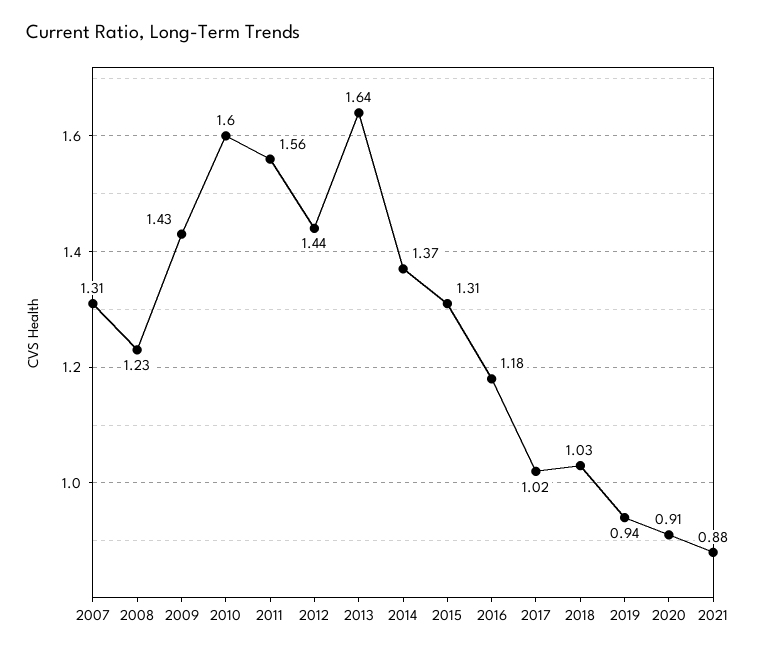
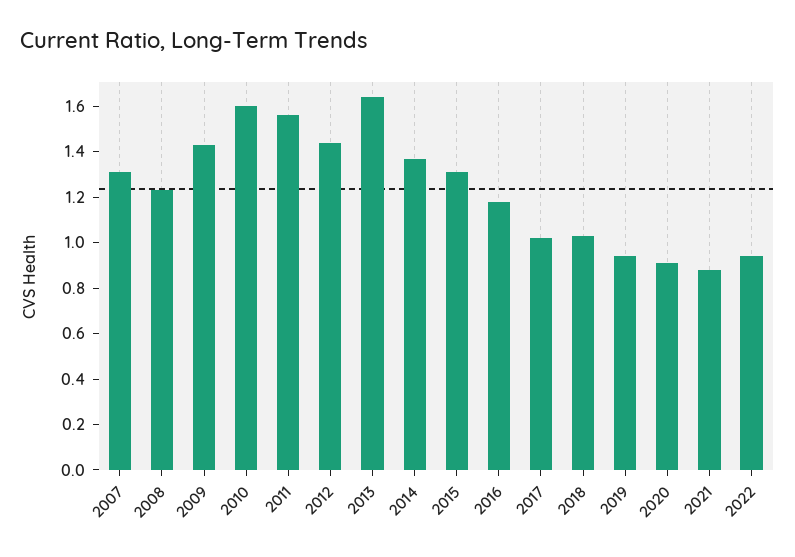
2022: none -> 0.95

